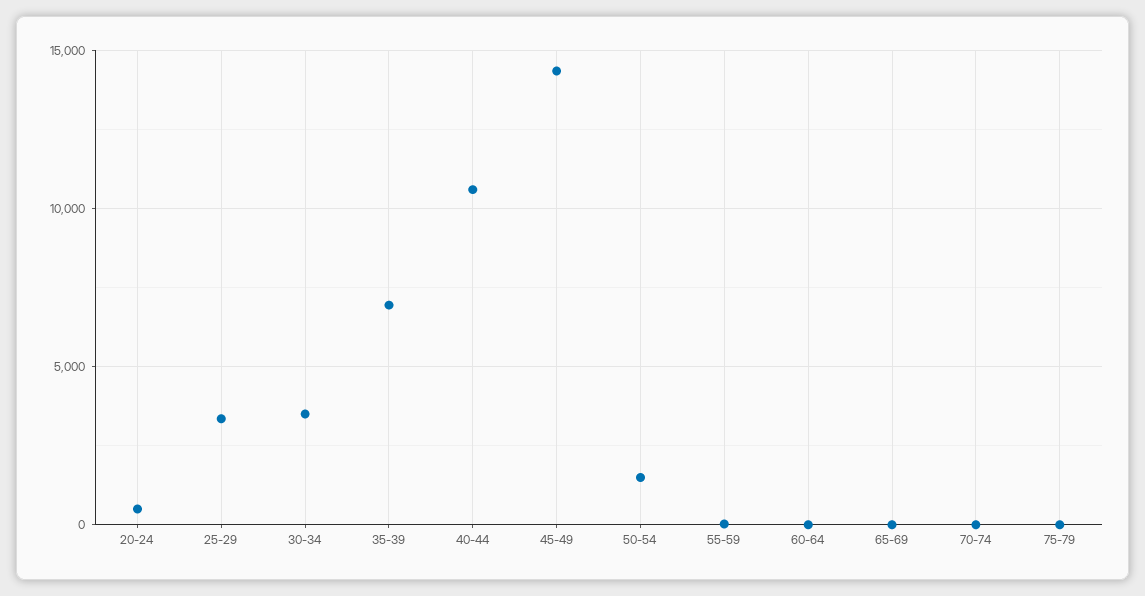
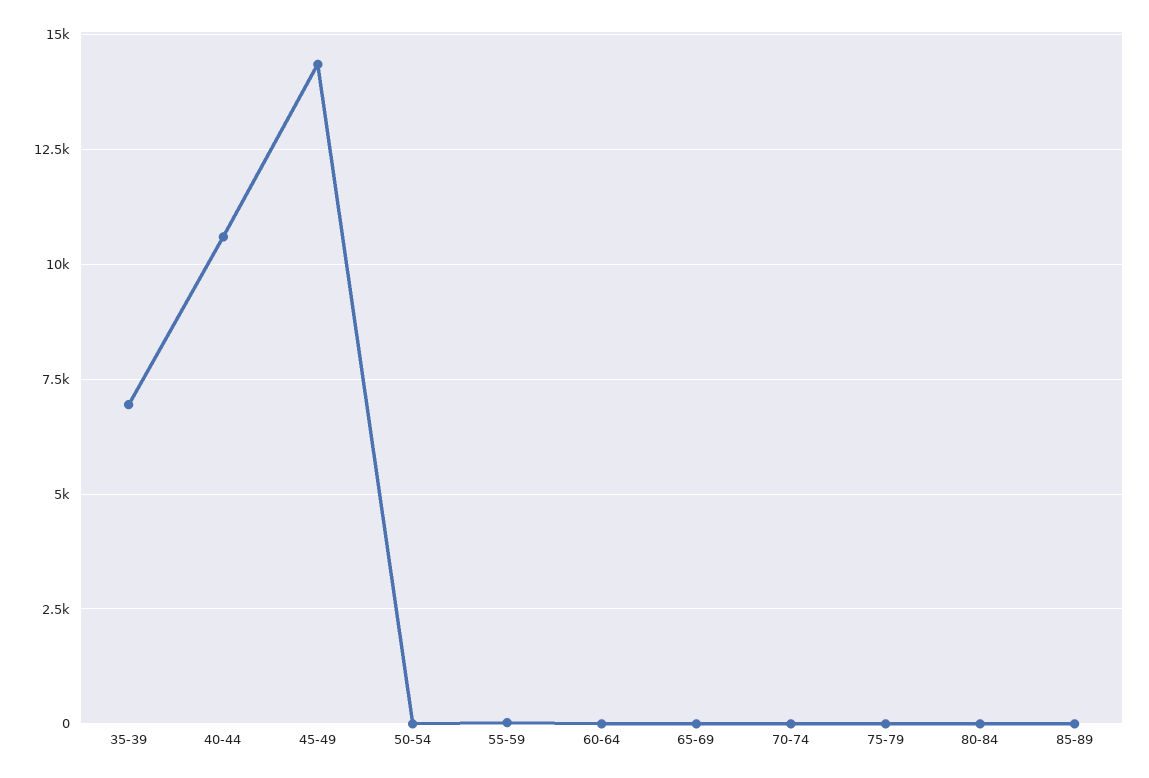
20-24: 500 -> none
25-29: 3500 -> none
30-34: 3500 -> none
50-54: 1500 -> 0
80-84: none -> 0
85-89: none -> 0

